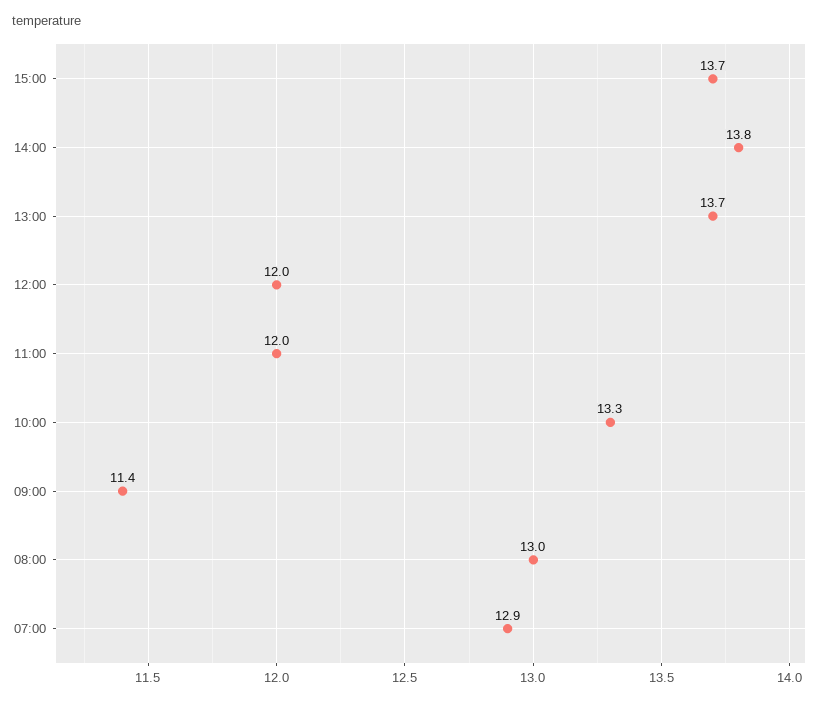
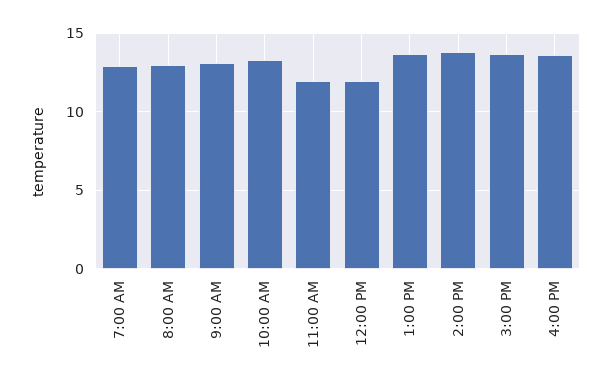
09:00: 11.4 -> 13
4:00 PM: none -> 13.5

